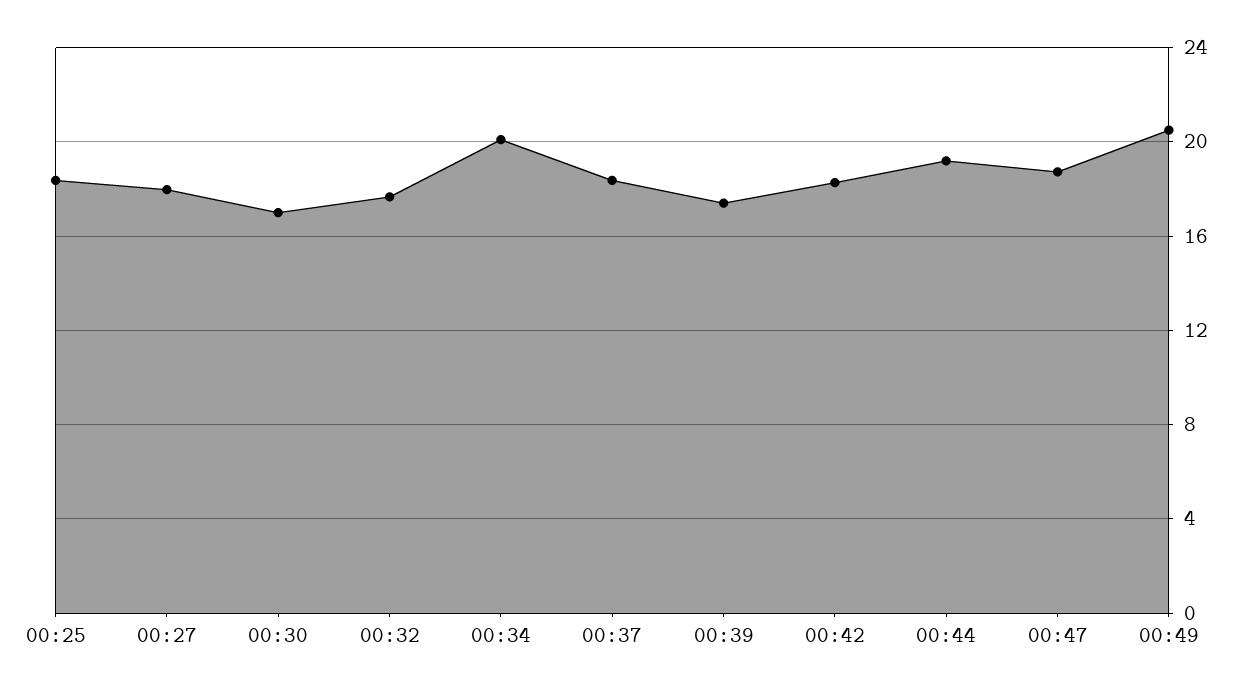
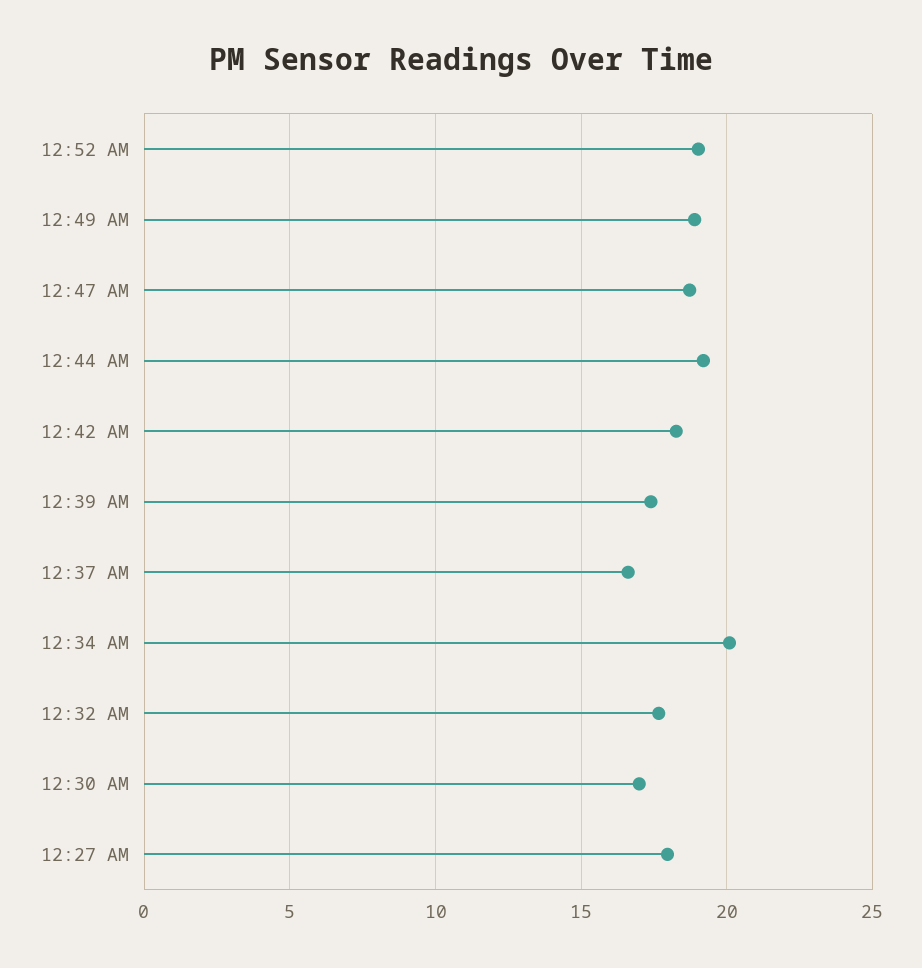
00:25: 18.5 -> none
00:37: 18.5 -> 16.5
00:49: 20.5 -> 19
12:52 AM: none -> 19

